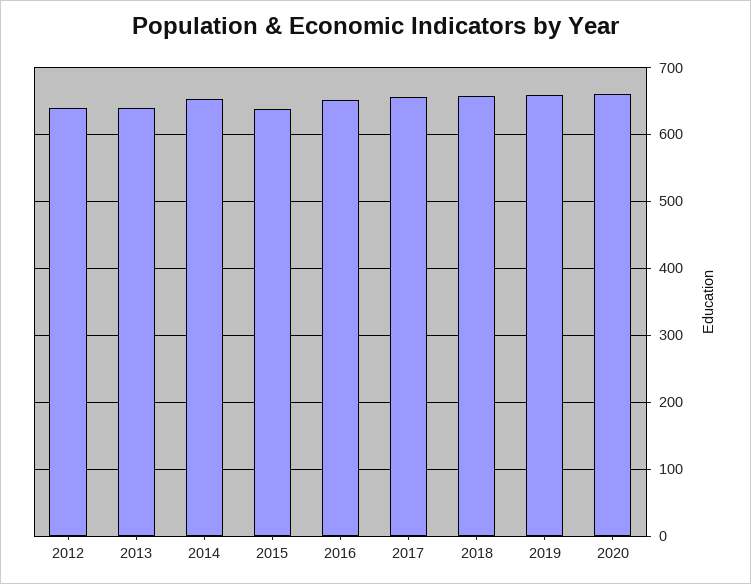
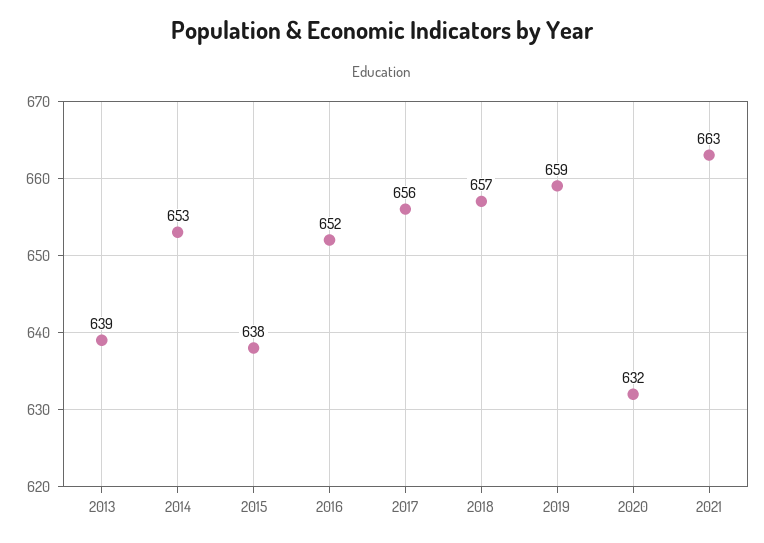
2012: 640 -> none
2020: 660 -> 632
2021: none -> 663

